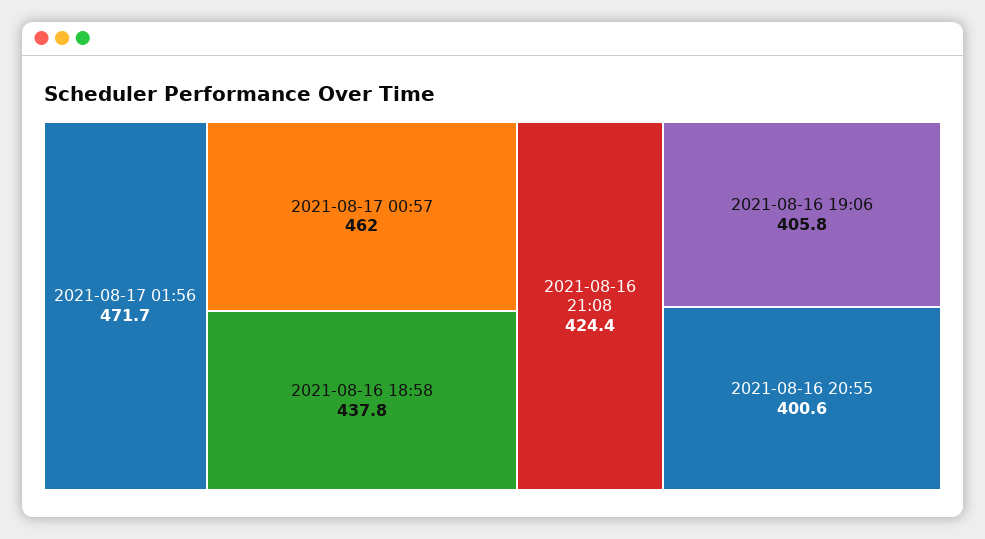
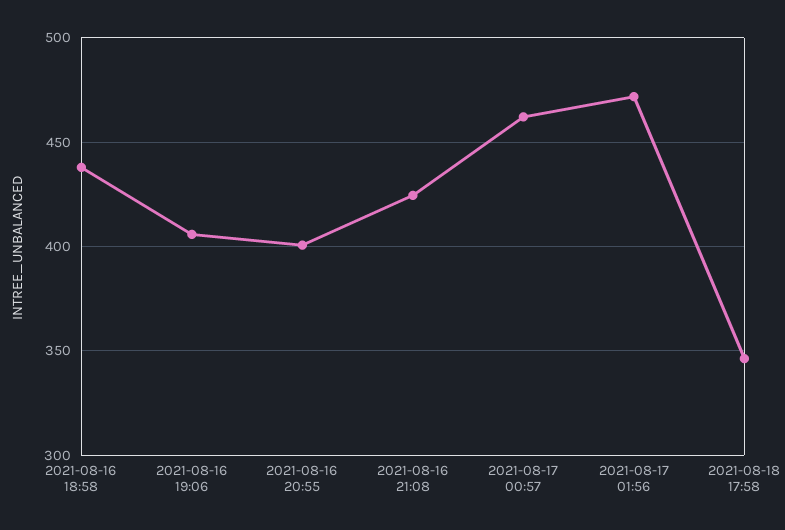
2021-08-18 17:58: none -> 345

